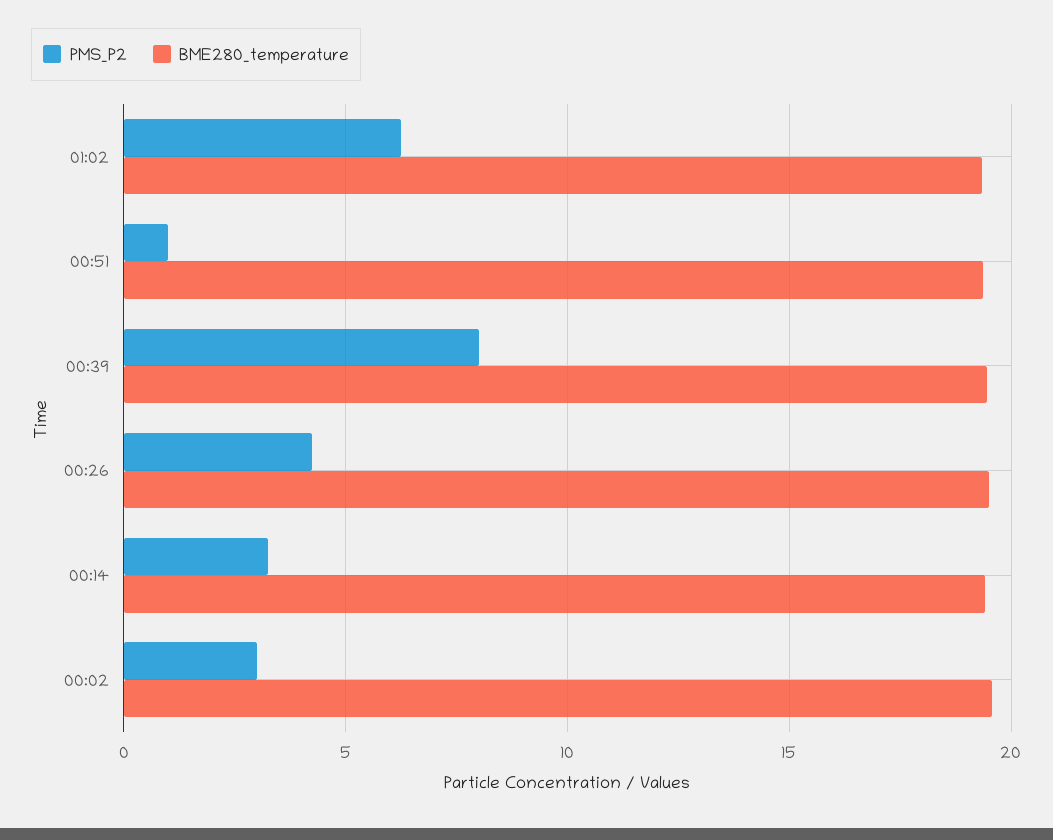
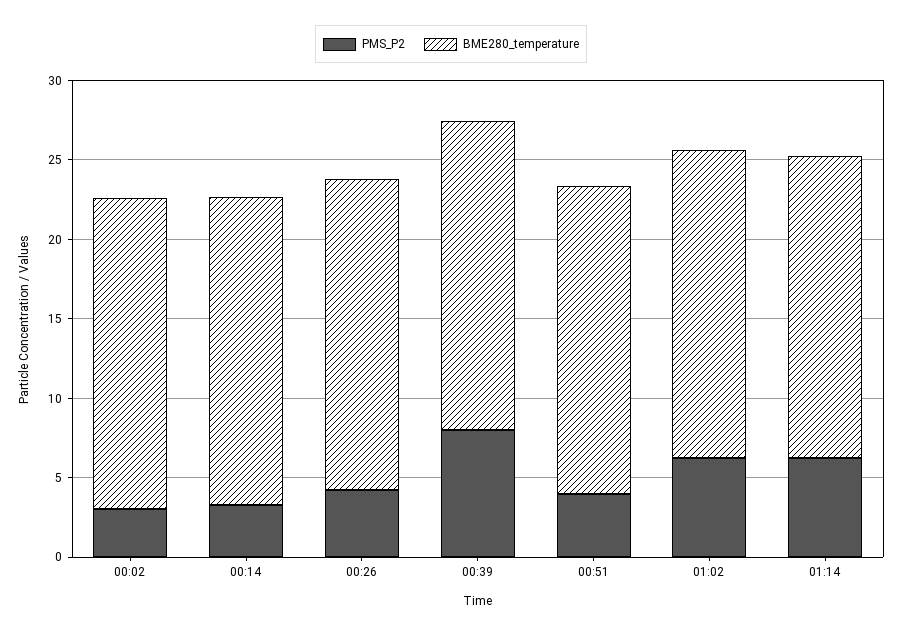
PMS_P2, 00:51: 1 -> 4
PMS_P2, 01:14: none -> 6
BME280_temperature, 01:14: none -> 19

